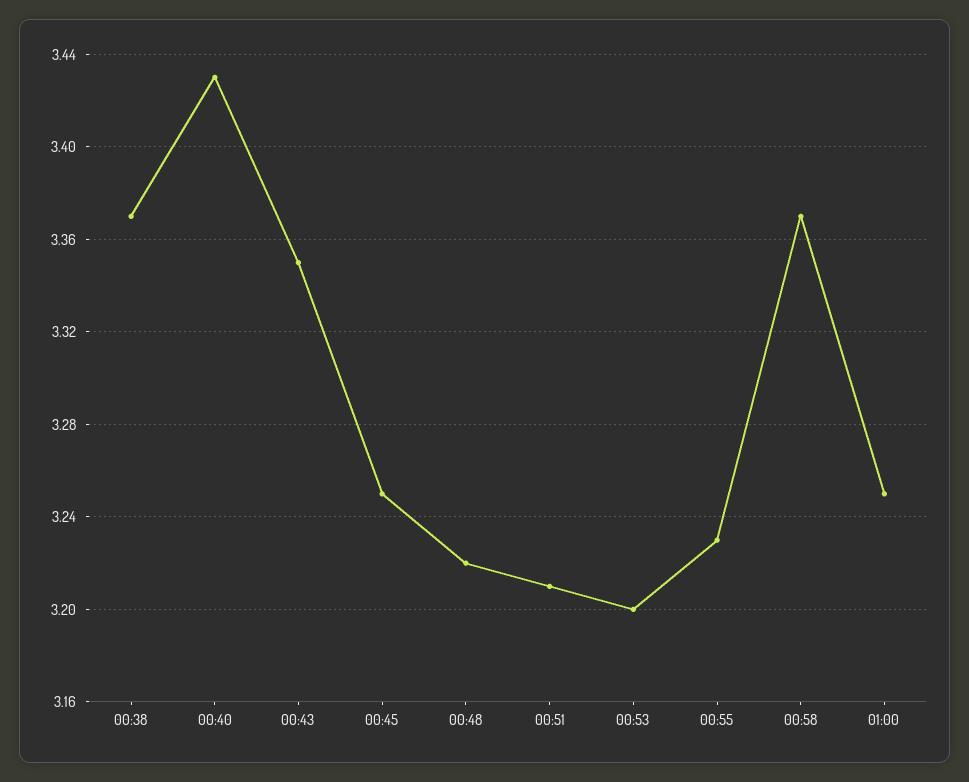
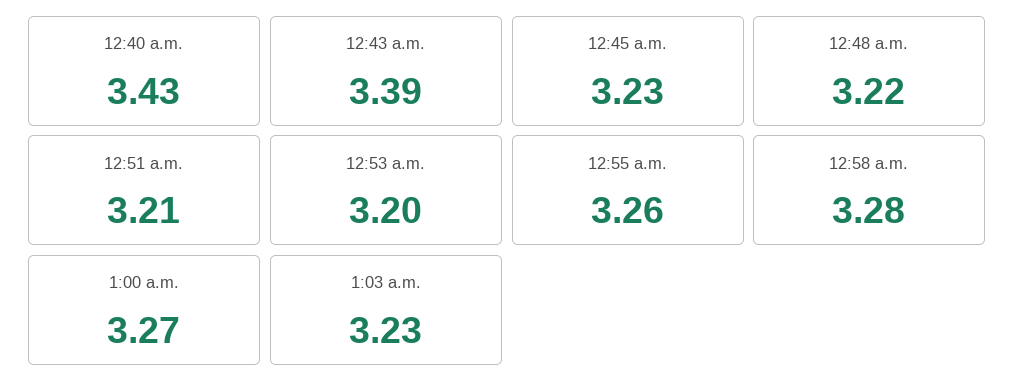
00:38: 3.37 -> none
00:43: 3.35 -> 3.39
00:45: 3.25 -> 3.23
00:55: 3.23 -> 3.26
00:58: 3.37 -> 3.28
01:00: 3.25 -> 3.27
1:03 a.m.: none -> 3.23

